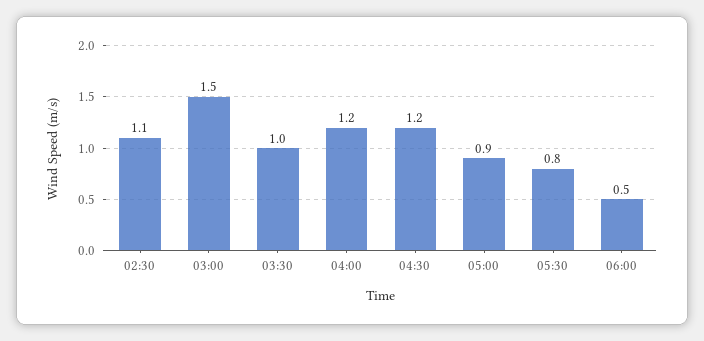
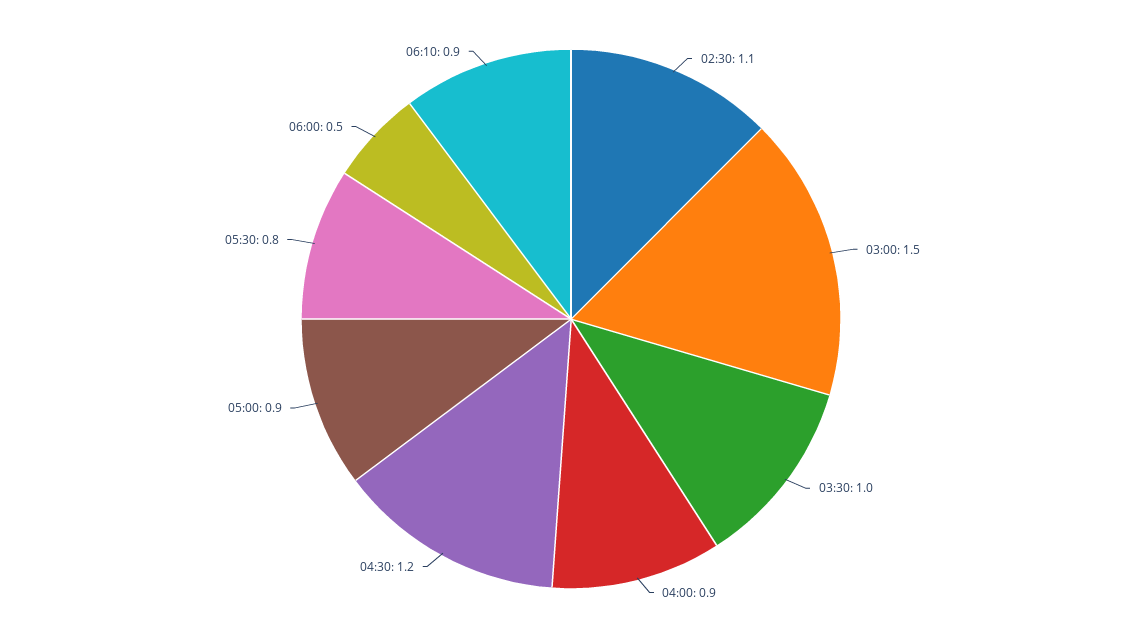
04:00: 1.2 -> 0.9
06:10: none -> 0.9

